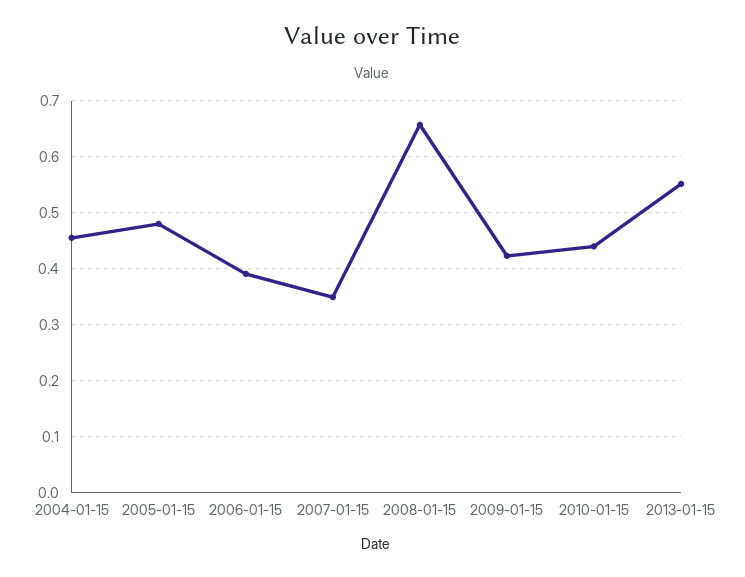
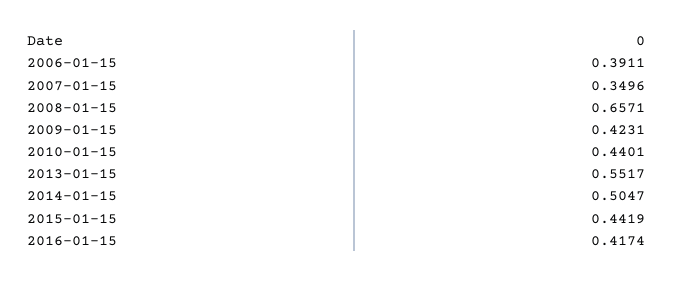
2004-01-15: 0.46 -> none
2005-01-15: 0.48 -> none
2014-01-15: none -> 0.5047
2015-01-15: none -> 0.4419
2016-01-15: none -> 0.4174

